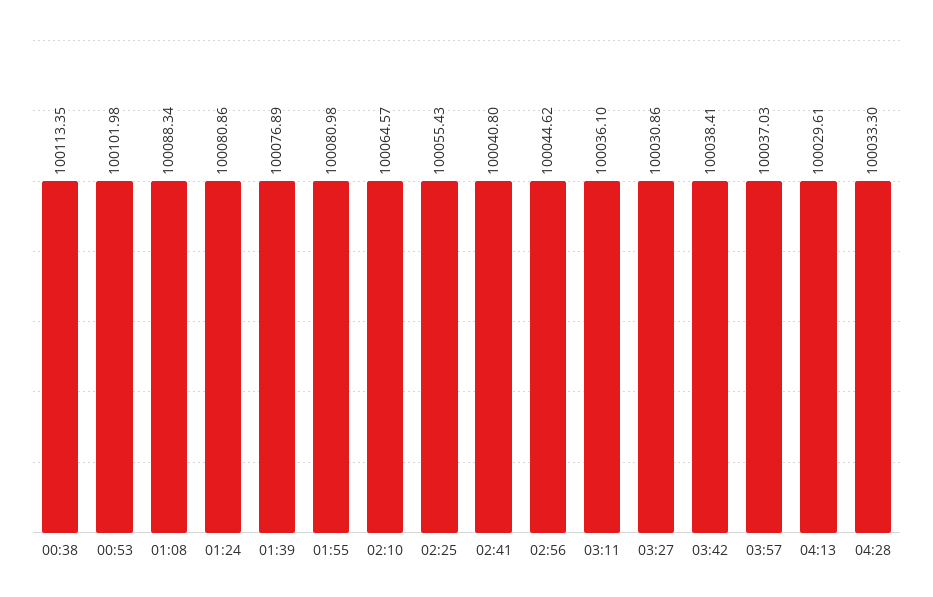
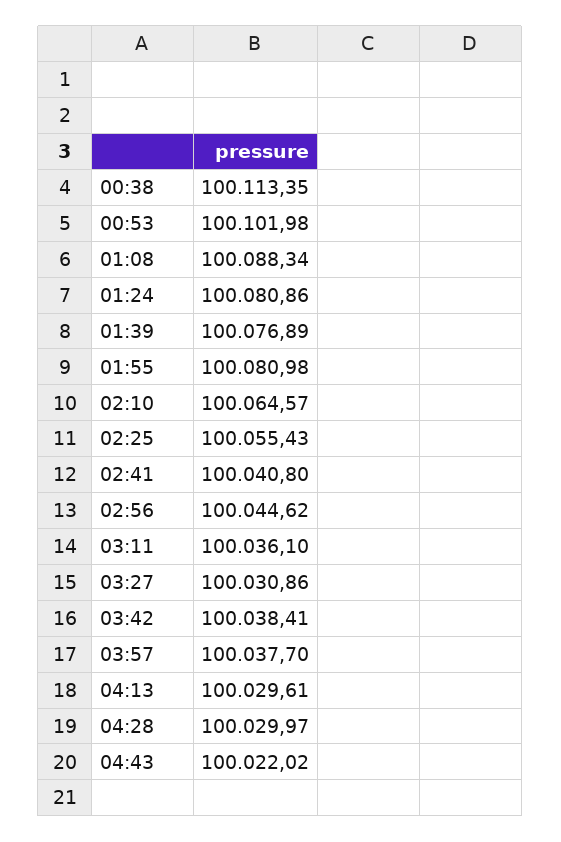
03:57: 100037.03 -> 100037.7
04:28: 100033.3 -> 100029.97
04:43: none -> 100022.02

